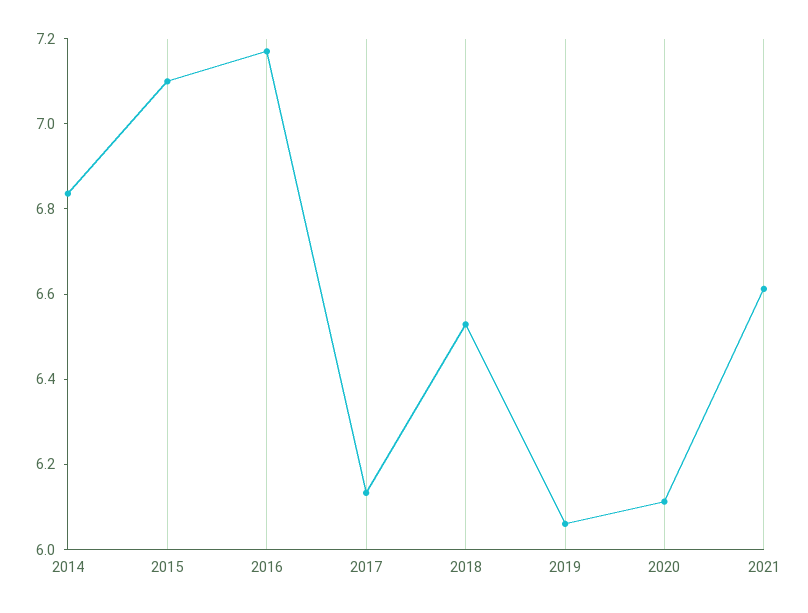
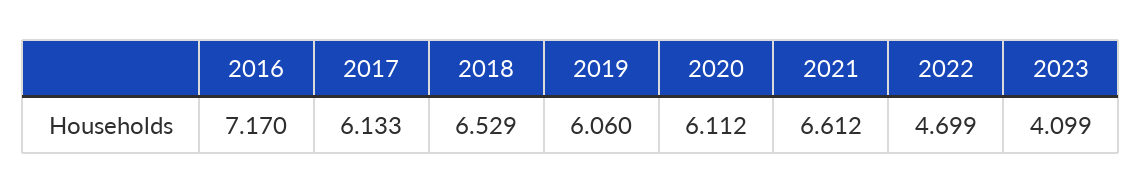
2014: 6.85 -> none
2015: 7.1 -> none
2022: none -> 4.699
2023: none -> 4.099

